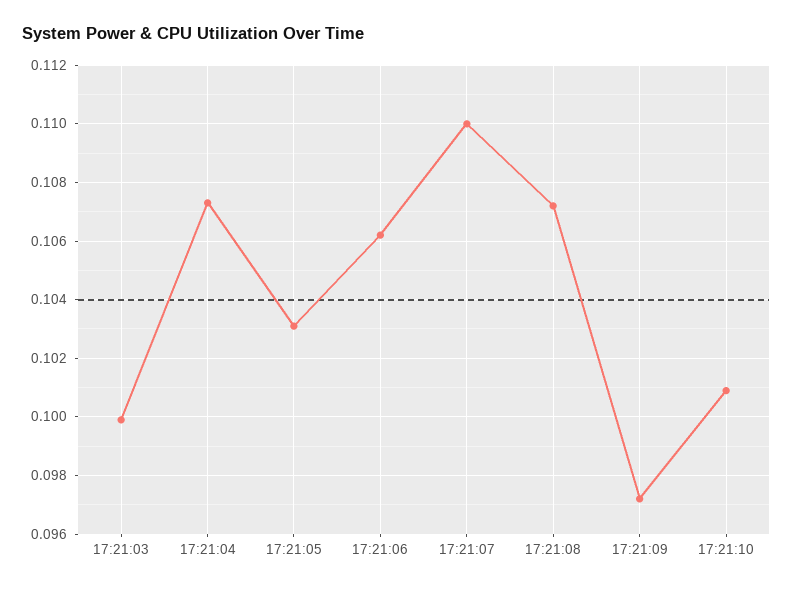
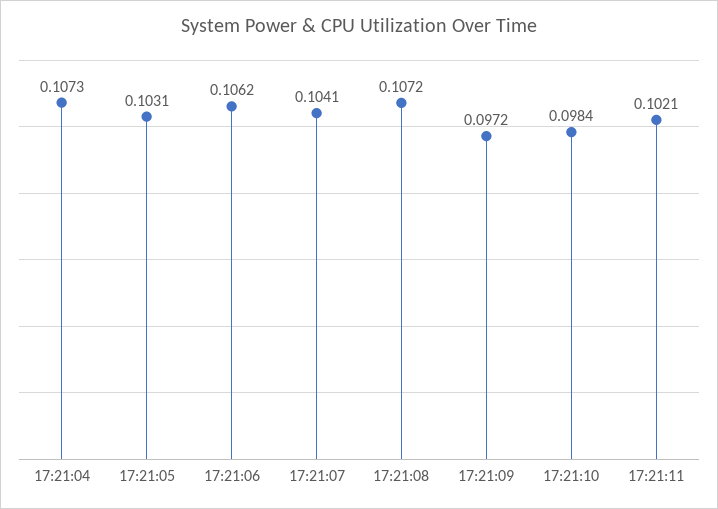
17:21:03: 0.1 -> none
17:21:07: 0.11 -> 0.1041
17:21:10: 0.101 -> 0.0984
17:21:11: none -> 0.1021

